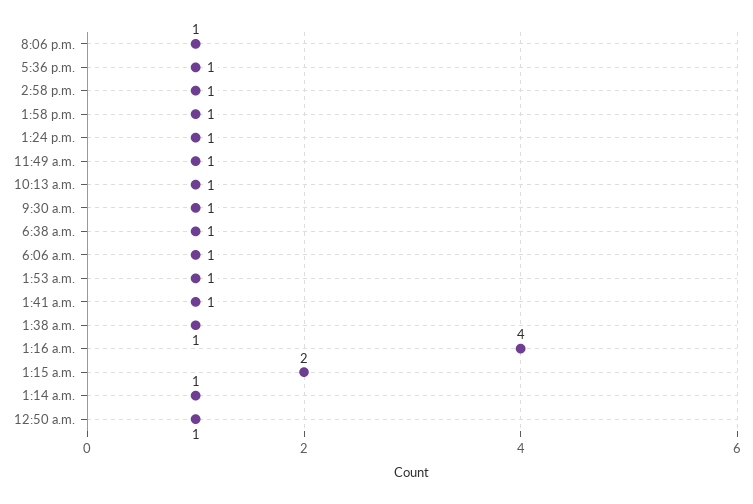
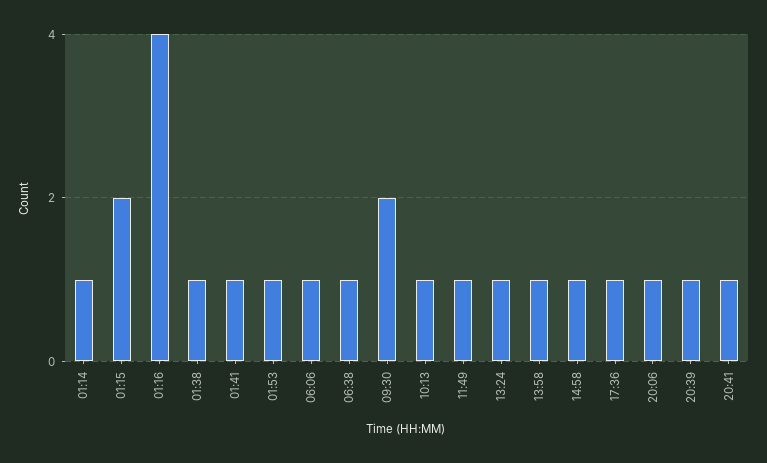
9:30 a.m.: 1 -> 2
12:50 a.m.: 1 -> none
20:39: none -> 1
20:41: none -> 1

